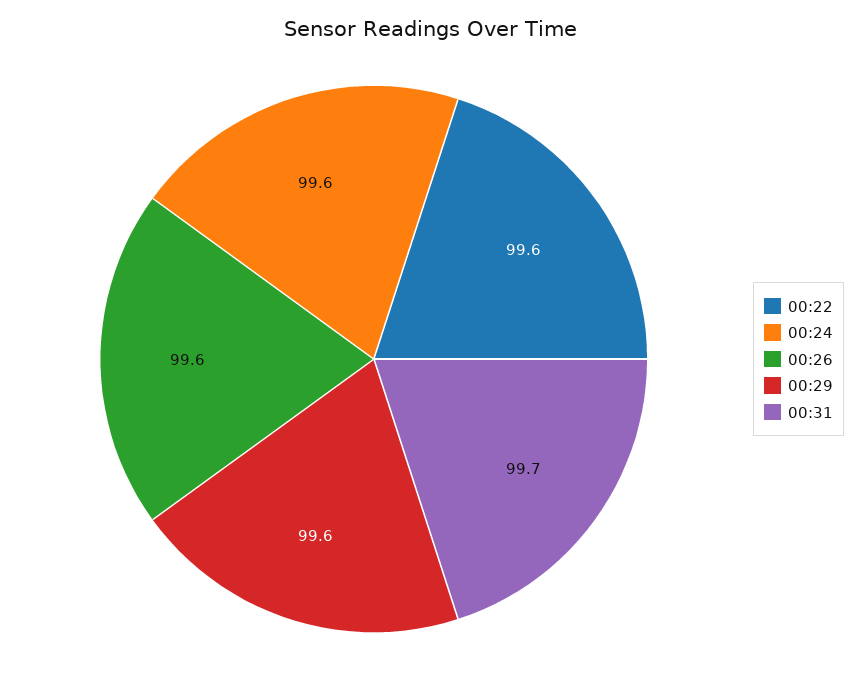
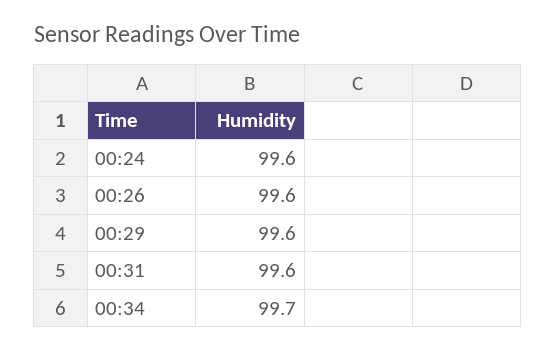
00:22: 99.6 -> none
00:31: 99.7 -> 99.6
00:34: none -> 99.7

